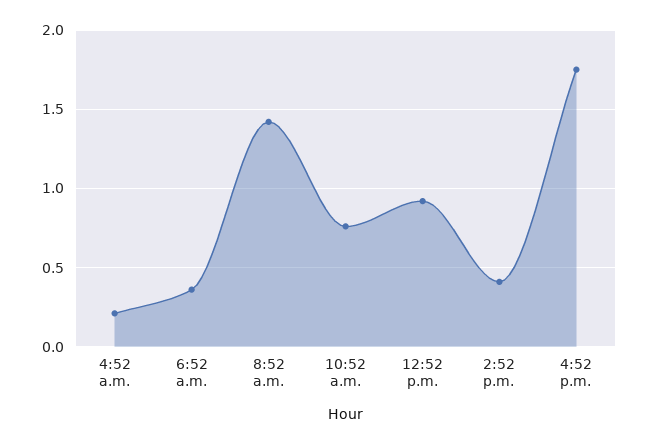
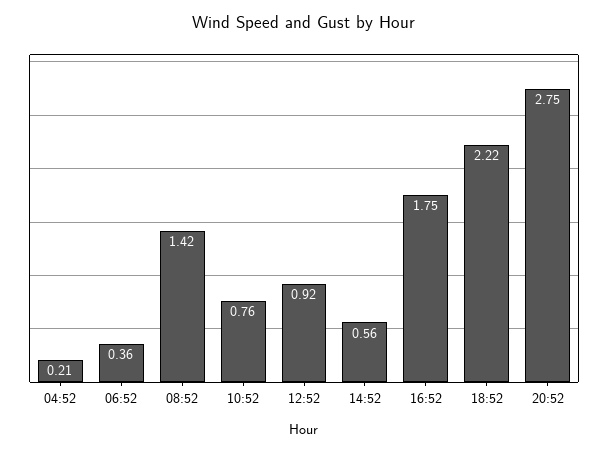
2:52 p.m.: 0.4 -> 0.56
18:52: none -> 2.22
20:52: none -> 2.75

